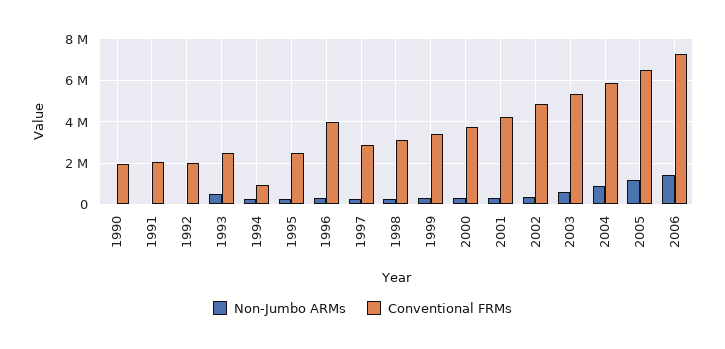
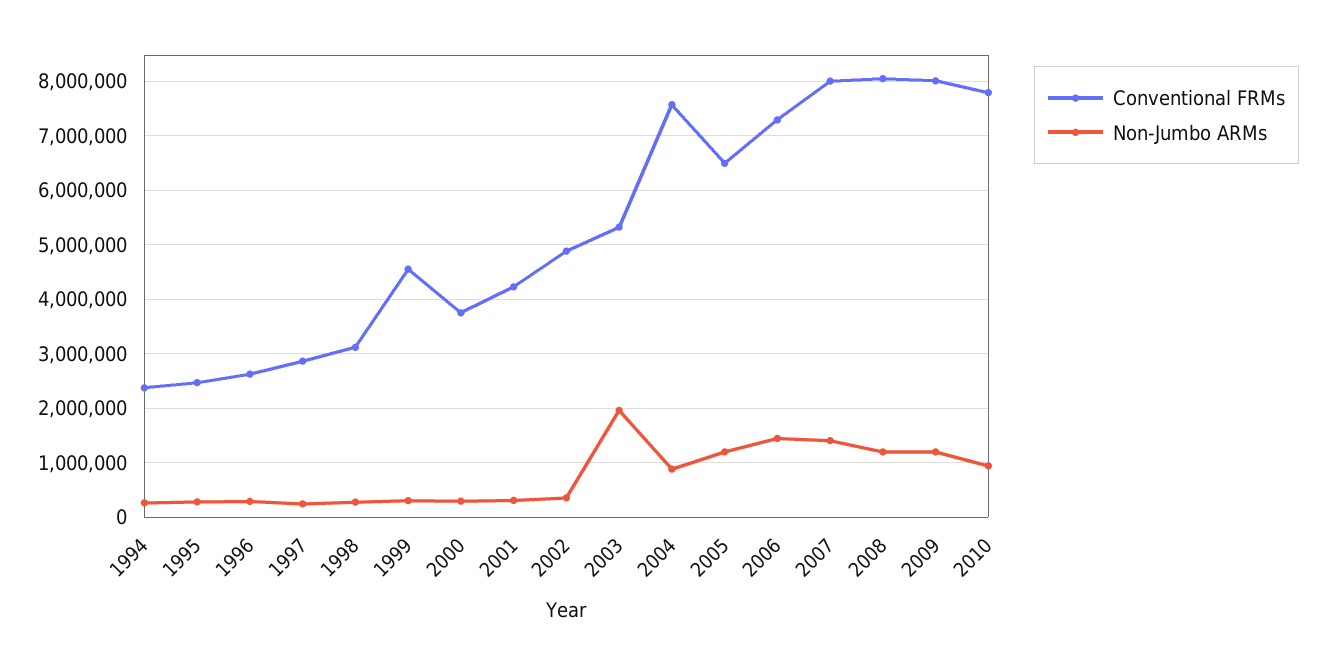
Non-Jumbo ARMs, 1990: 0 -> none
Conventional FRMs, 1990: 2000000 -> none
Non-Jumbo ARMs, 1991: 0 -> none
Conventional FRMs, 1991: 2000000 -> none
Non-Jumbo ARMs, 1992: 0 -> none
Conventional FRMs, 1992: 2000000 -> none
Non-Jumbo ARMs, 1993: 500000 -> none
Conventional FRMs, 1993: 2500000 -> none
Conventional FRMs, 1994: 1000000 -> 2400000
Conventional FRMs, 1996: 4000000 -> 2600000
Conventional FRMs, 1999: 3500000 -> 4600000
Non-Jumbo ARMs, 2003: 500000 -> 2000000
Conventional FRMs, 2004: 6000000 -> 7600000
Conventional FRMs, 2007: none -> 8000000
Non-Jumbo ARMs, 2007: none -> 1400000
Conventional FRMs, 2008: none -> 8000000
Non-Jumbo ARMs, 2008: none -> 1200000
Conventional FRMs, 2009: none -> 8000000
Non-Jumbo ARMs, 2009: none -> 1200000
Conventional FRMs, 2010: none -> 7800000
Non-Jumbo ARMs, 2010: none -> 1000000

